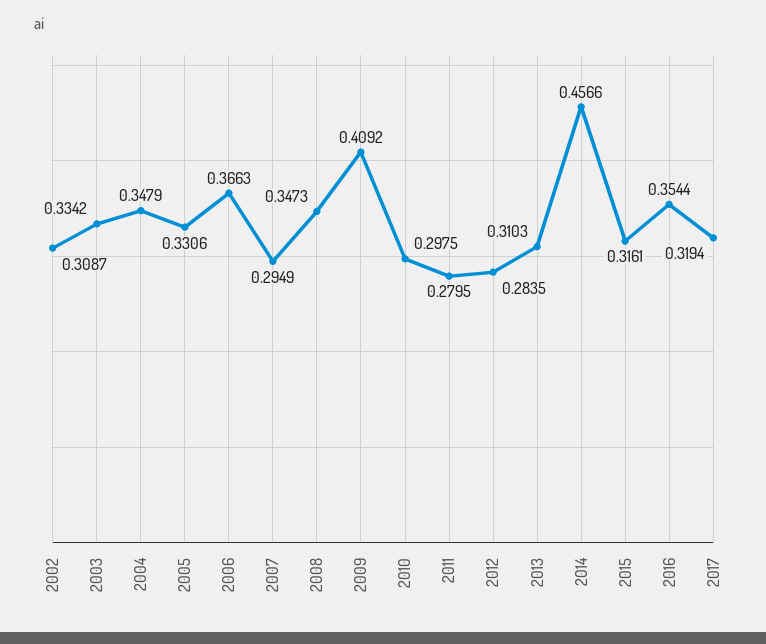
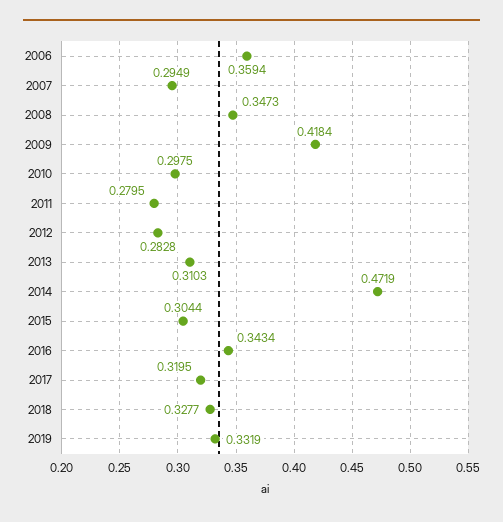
2002: 0.3087 -> none
2003: 0.3342 -> none
2004: 0.3479 -> none
2005: 0.3306 -> none
2006: 0.3663 -> 0.3594
2009: 0.4092 -> 0.4184
2012: 0.2835 -> 0.2828
2014: 0.4566 -> 0.4719
2015: 0.3161 -> 0.3044
2016: 0.3544 -> 0.3434
2017: 0.3194 -> 0.3195
2018: none -> 0.3277
2019: none -> 0.3319

